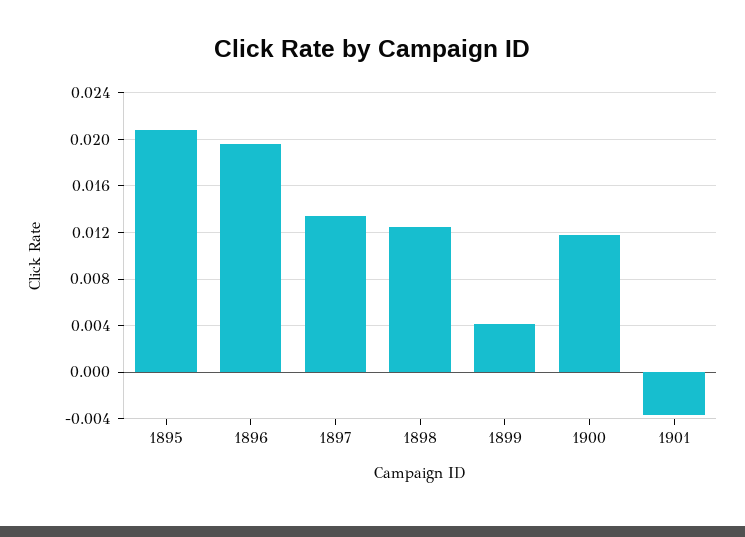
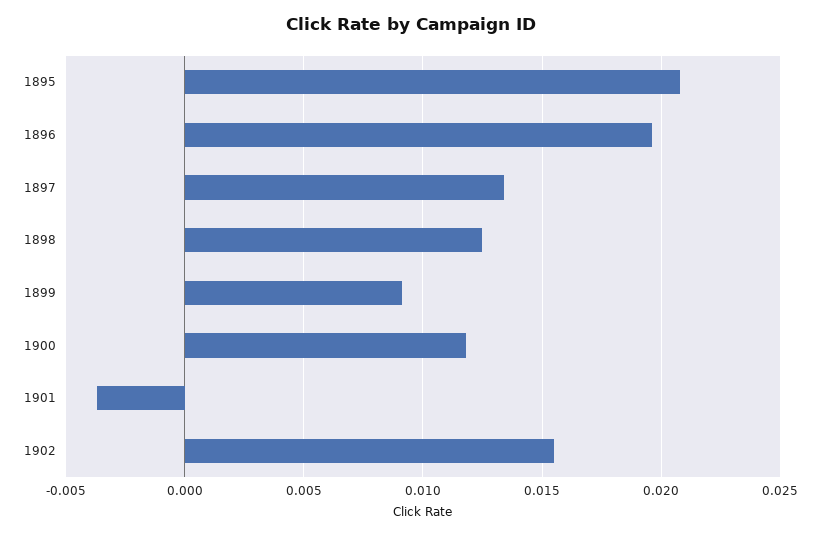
1899: 0.004 -> 0.009
1902: none -> 0.0155

